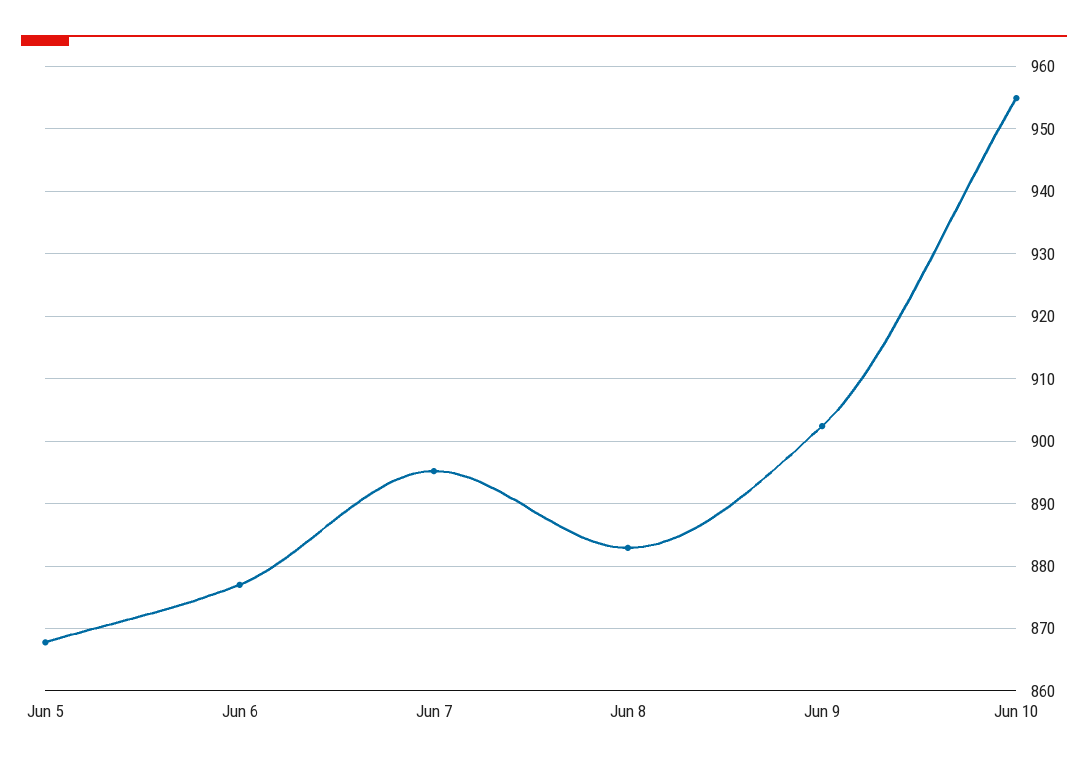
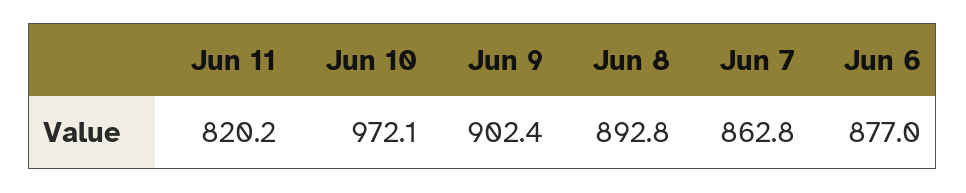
Jun 5: 868 -> none
Jun 7: 895 -> 862.8
Jun 8: 883 -> 892.8
Jun 10: 955 -> 972.1
Jun 11: none -> 820.2

